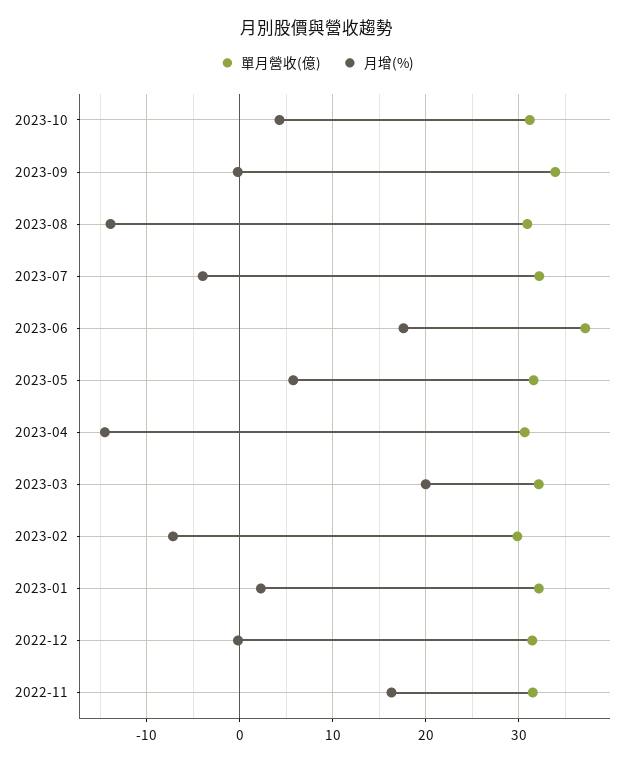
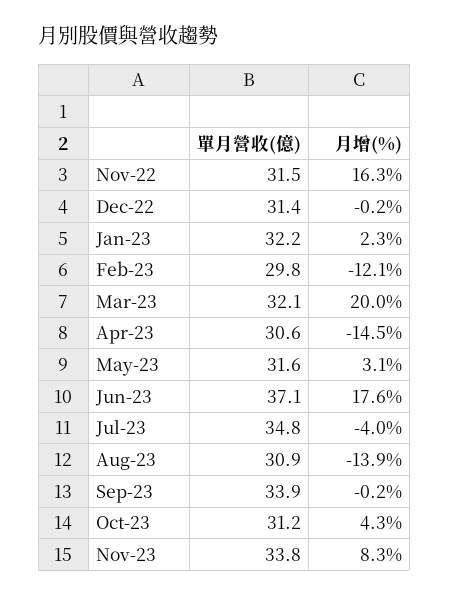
單月營收(億), 2023-07: 32 -> 34.8
月增(%), 2023-05: 6 -> 3.1
月增(%), 2023-02: -7 -> -12.1
單月營收(億), Nov-23: none -> 33.8
月增(%), Nov-23: none -> 8.3

